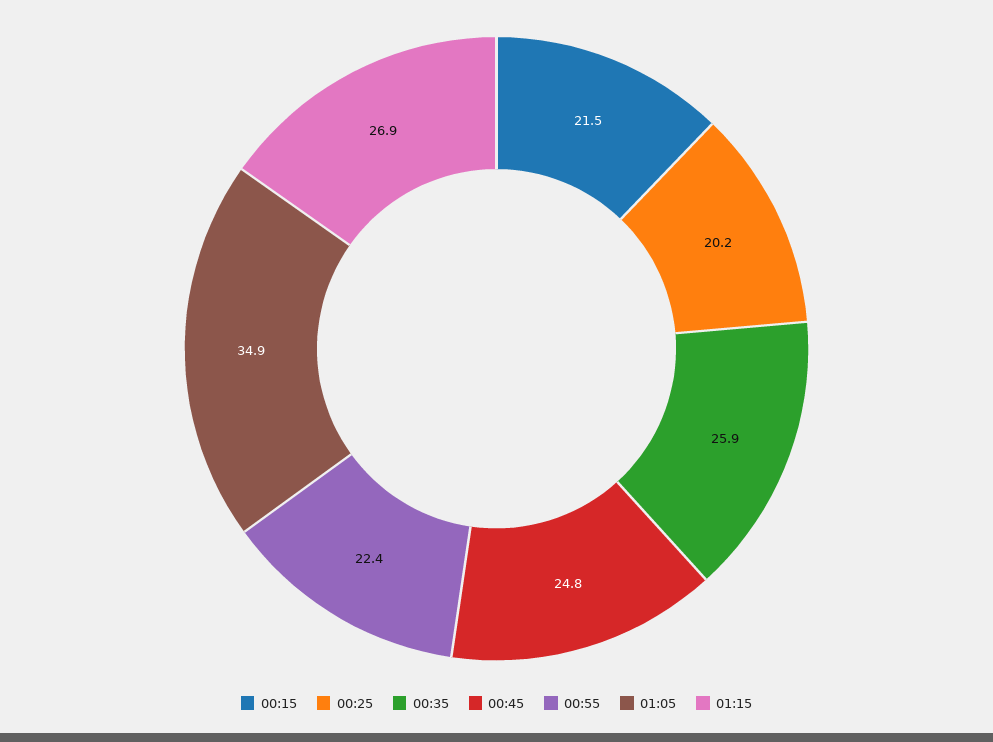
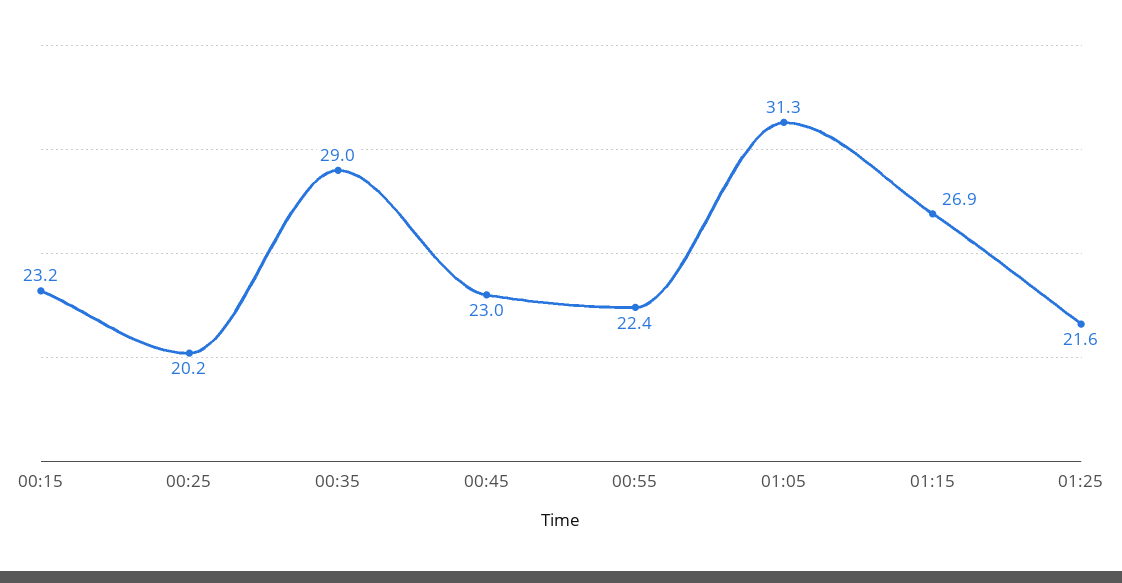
00:15: 21.5 -> 23.2
00:35: 25.9 -> 29
00:45: 24.8 -> 23
01:05: 34.9 -> 31.3
01:25: none -> 21.6

